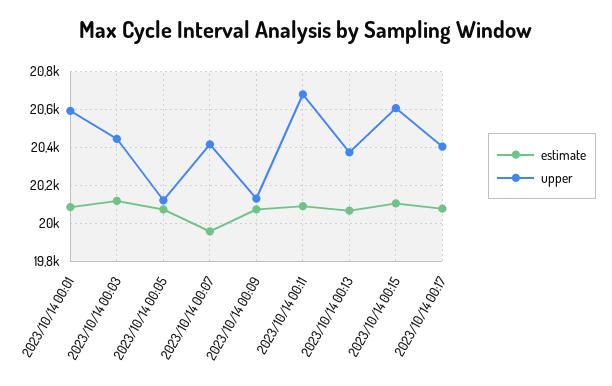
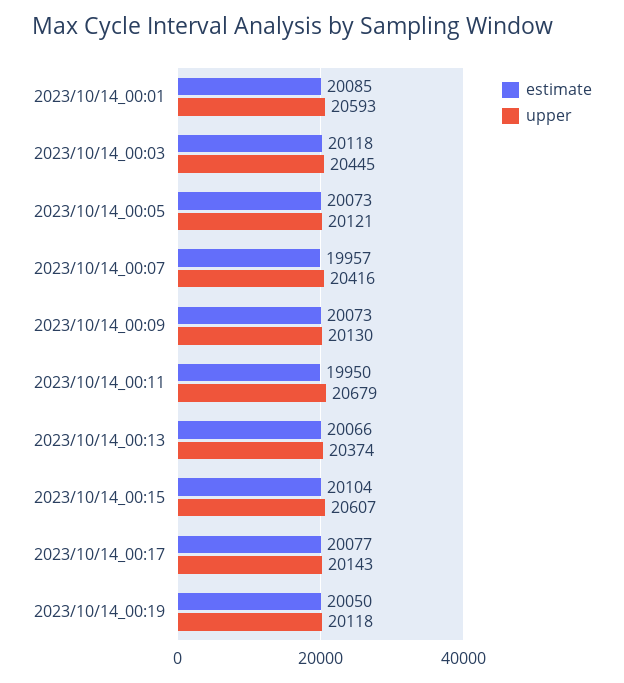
estimate, 2023/10/14 00:11: 20100 -> 19950
upper, 2023/10/14 00:17: 20400 -> 20143
estimate, 2023/10/14_00:19: none -> 20050
upper, 2023/10/14_00:19: none -> 20118

